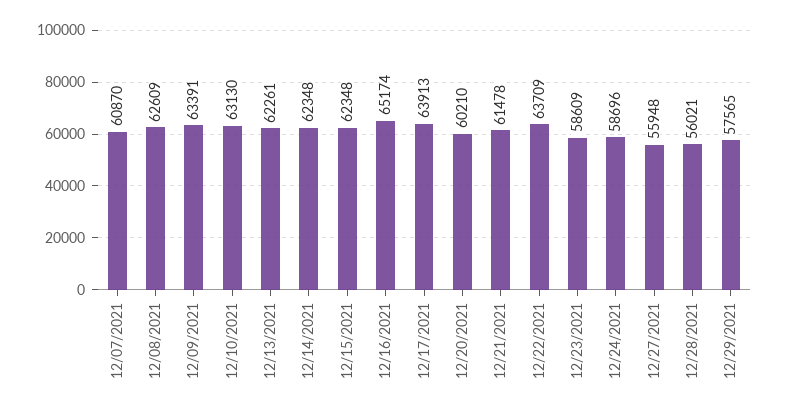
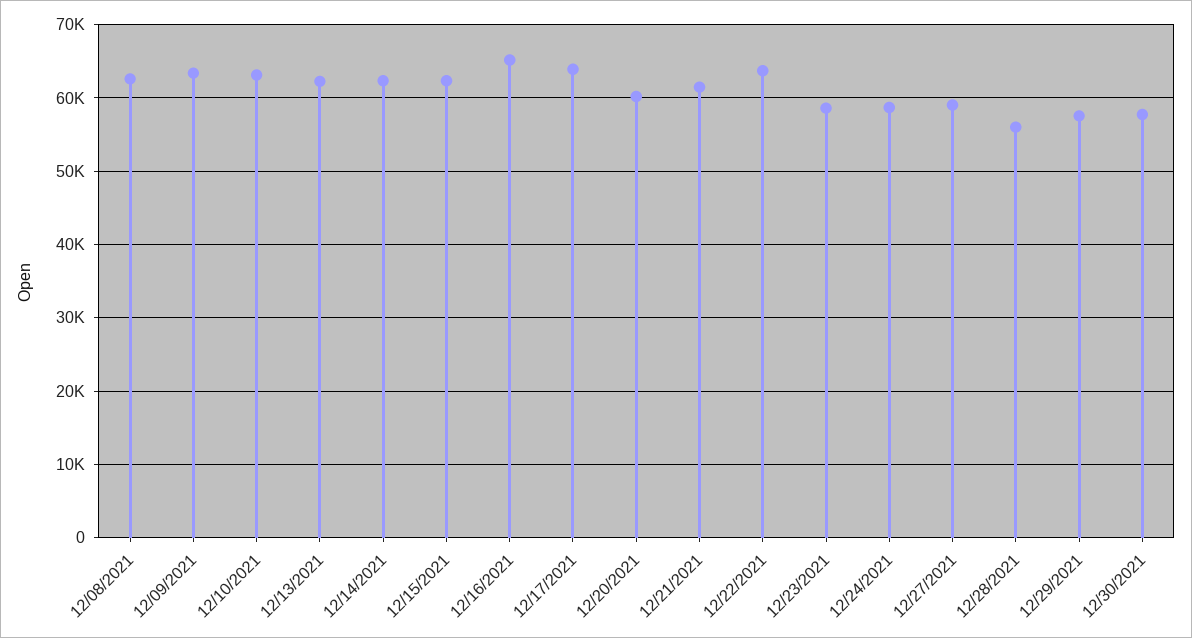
12/07/2021: 60870 -> none
12/27/2021: 55948 -> 59000
12/30/2021: none -> 58000

